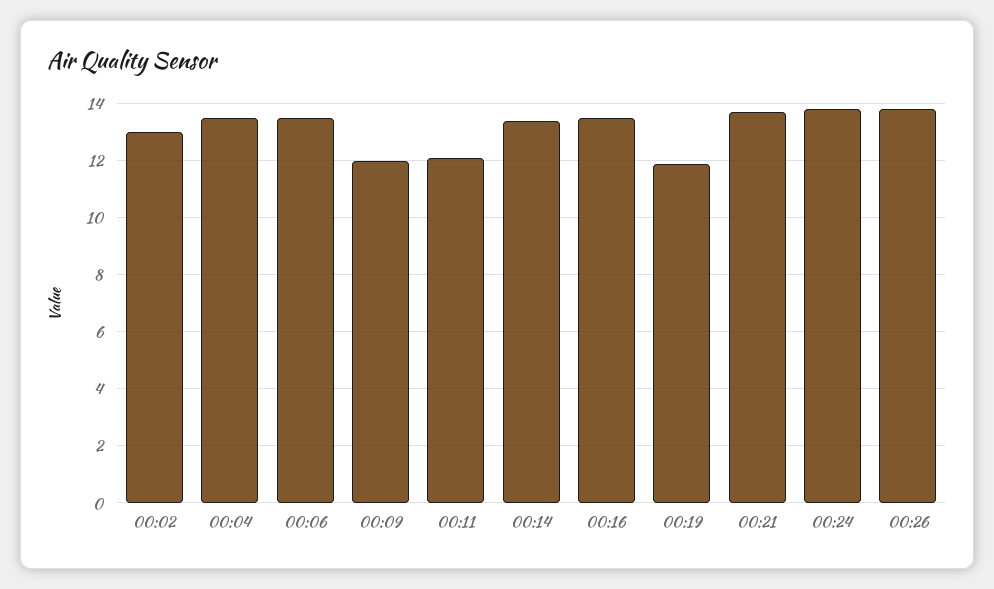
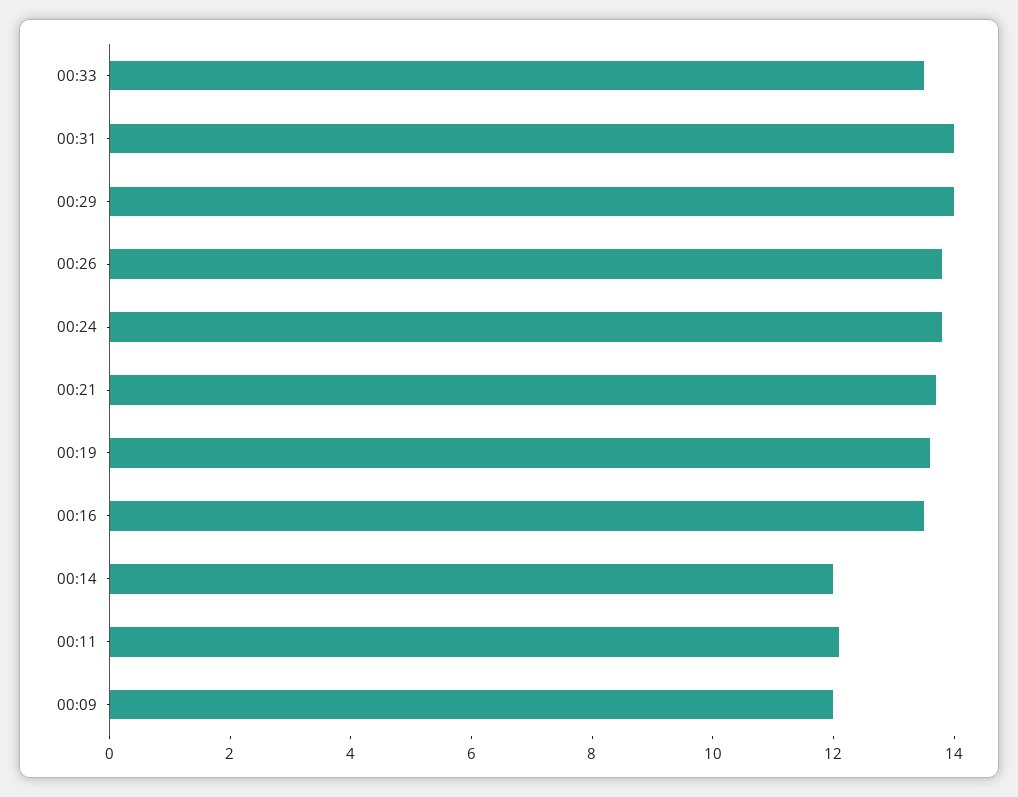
00:02: 13 -> none
00:04: 13.5 -> none
00:06: 13.5 -> none
00:14: 13.5 -> 12
00:19: 12 -> 13.5
00:33: none -> 13.5
00:31: none -> 14
00:29: none -> 14

